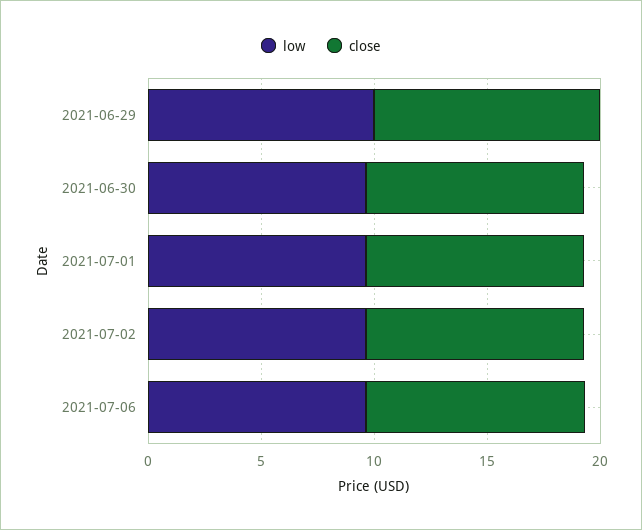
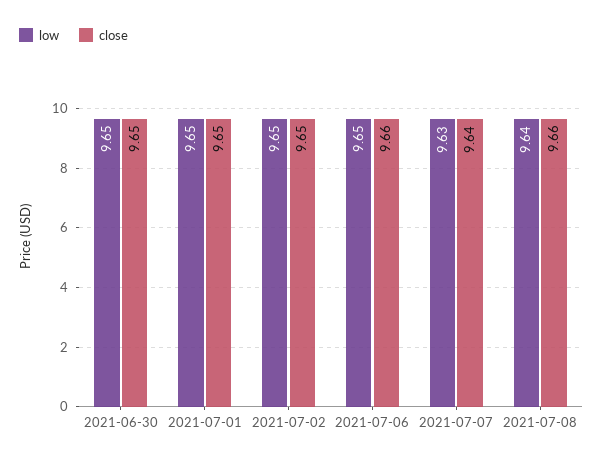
low, 2021-06-29: 10 -> none
close, 2021-06-29: 10 -> none
low, 2021-07-07: none -> 9.63
close, 2021-07-07: none -> 9.64
low, 2021-07-08: none -> 9.64
close, 2021-07-08: none -> 9.66

